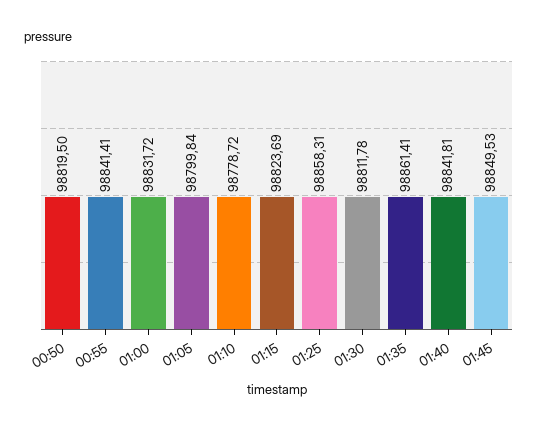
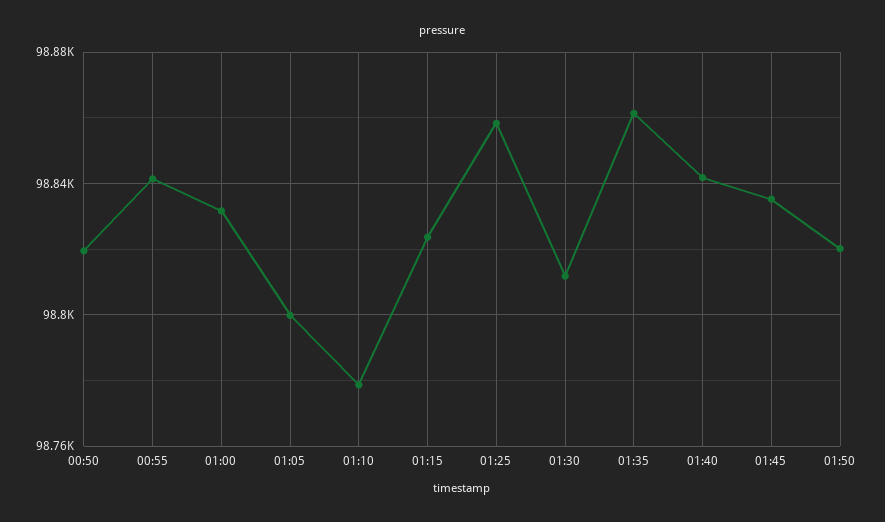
01:45: 98849.53 -> 98835
01:50: none -> 98820

